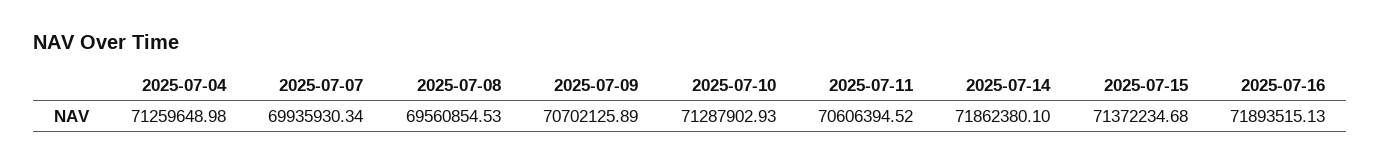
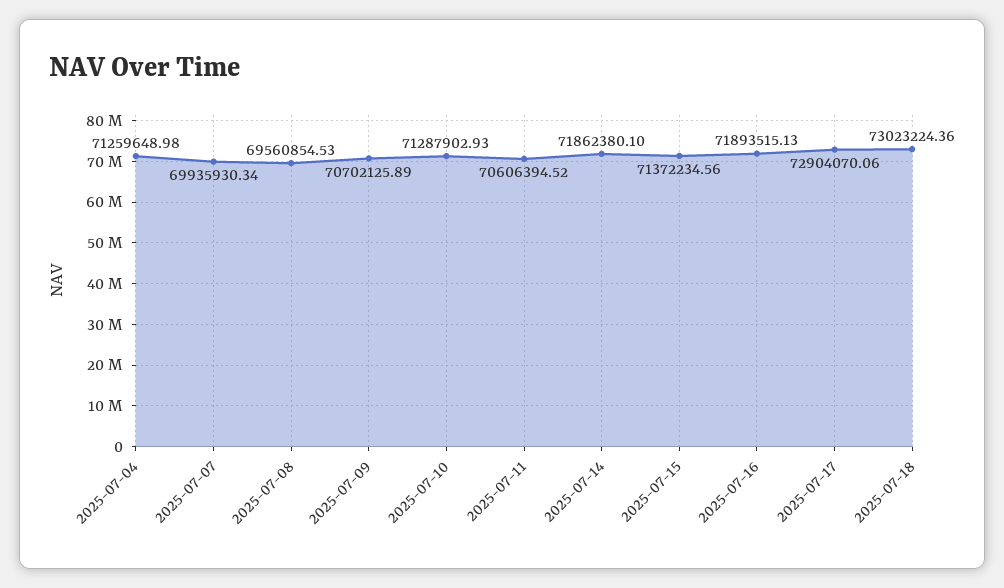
2025-07-15: 71372234.68 -> 71372234.56
2025-07-17: none -> 72904070.06
2025-07-18: none -> 73023224.36

